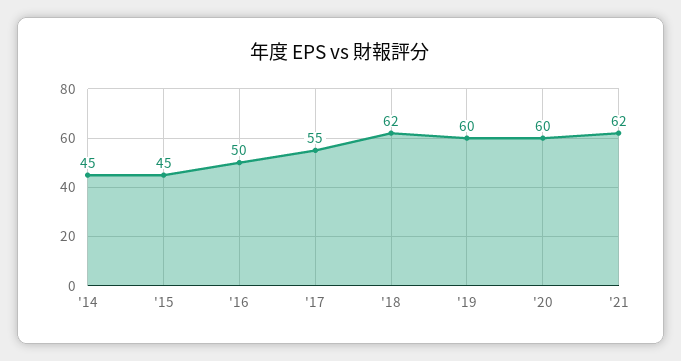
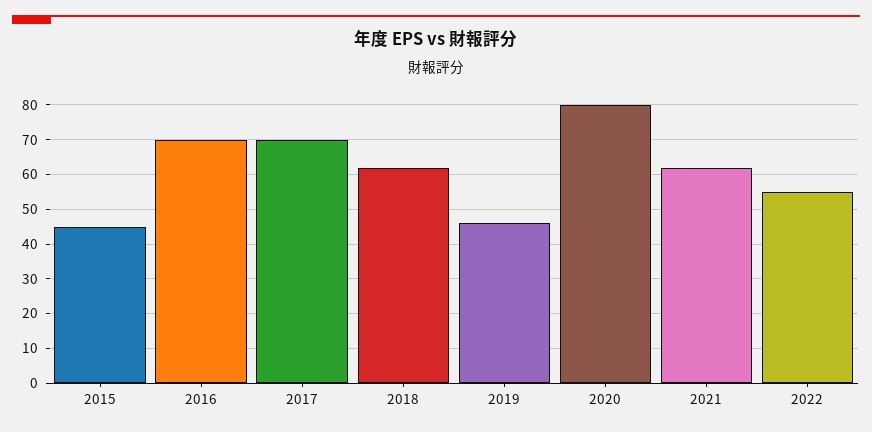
'14: 45 -> none
'16: 50 -> 70
'17: 55 -> 70
'19: 60 -> 45
'20: 60 -> 80
2022: none -> 55

